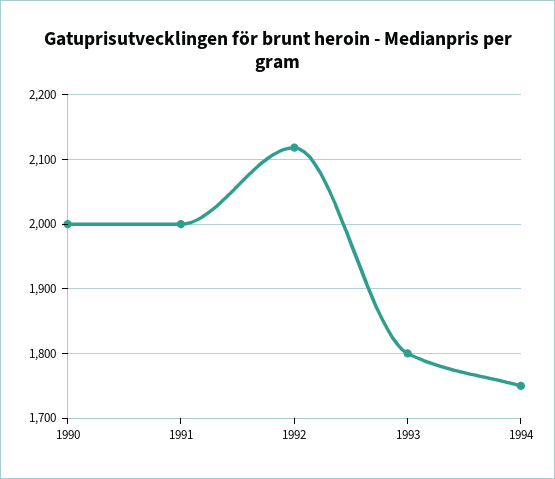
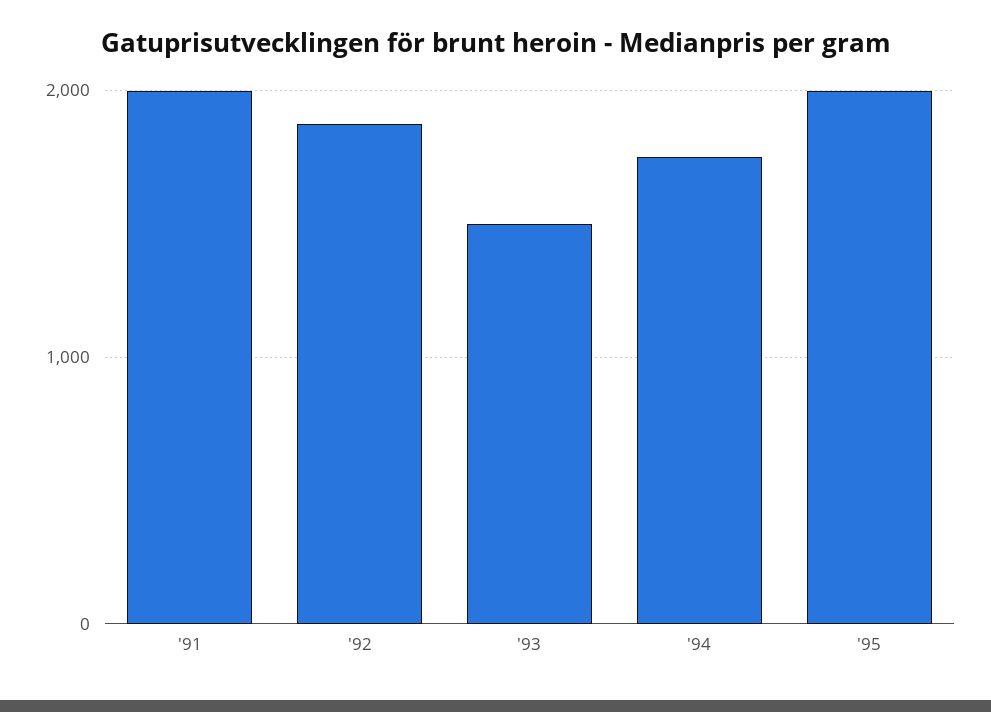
1990: 2000 -> none
1992: 2120 -> 1900
1993: 1800 -> 1500
'95: none -> 2000

